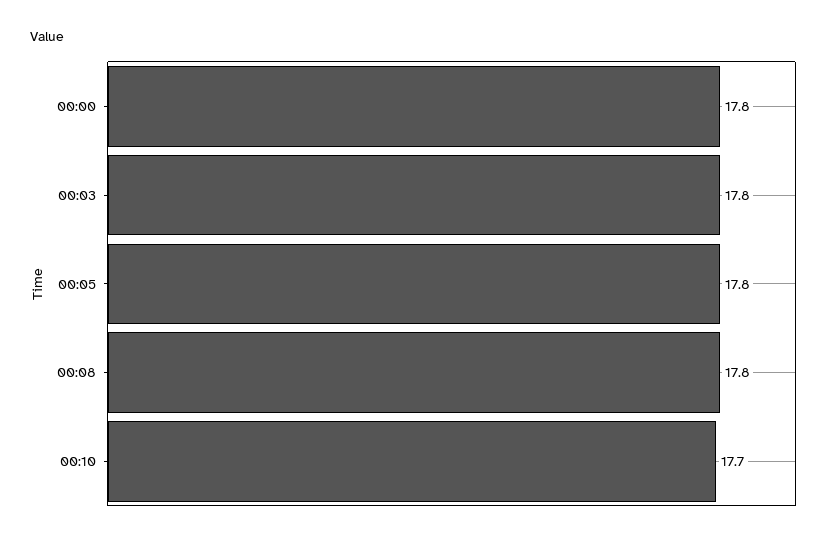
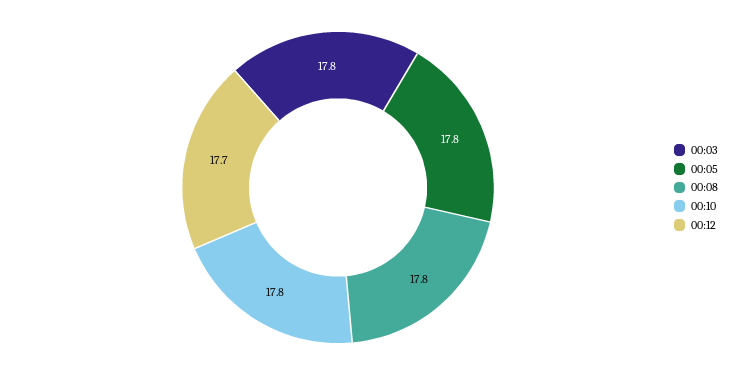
00:00: 17.8 -> none
00:10: 17.7 -> 17.8
00:12: none -> 17.7

